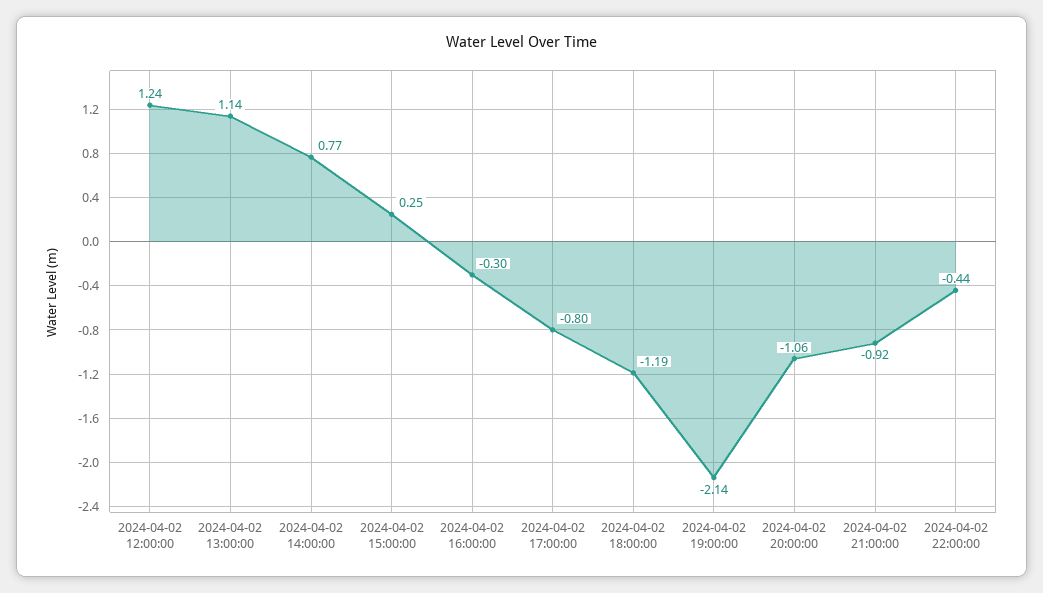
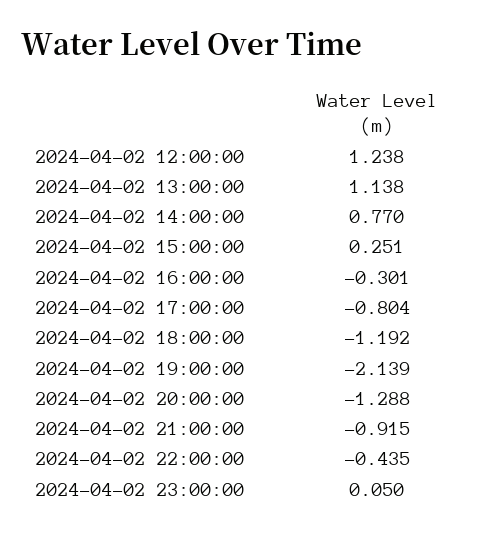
2024-04-02 20:00:00: -1.06 -> -1.288
2024-04-02 23:00:00: none -> 0.05

